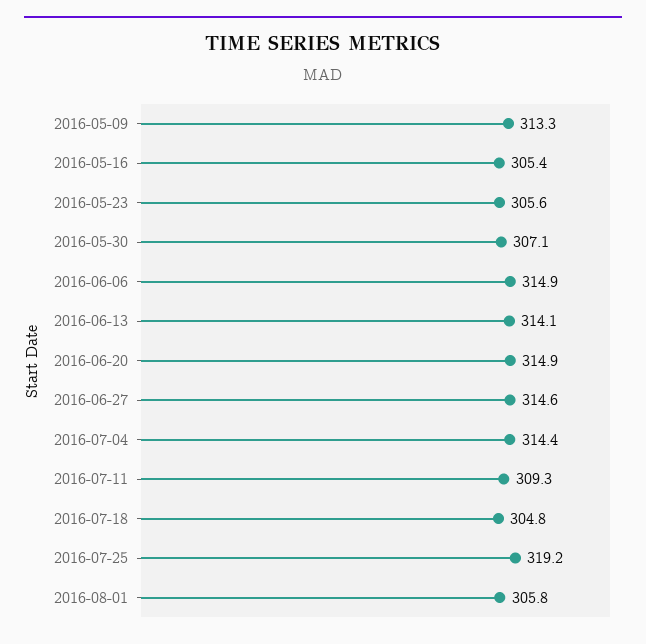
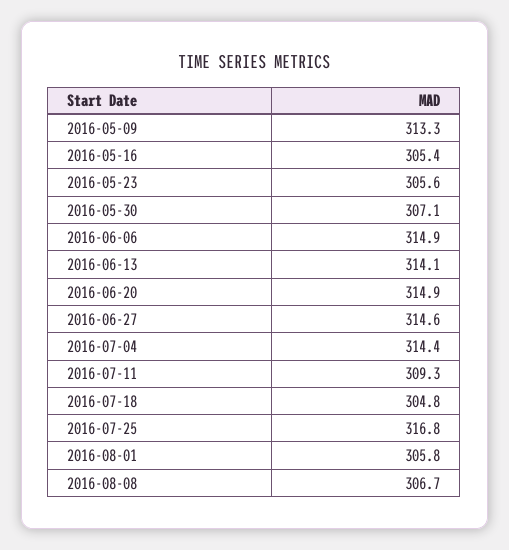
2016-07-25: 319.2 -> 316.8
2016-08-08: none -> 306.7

